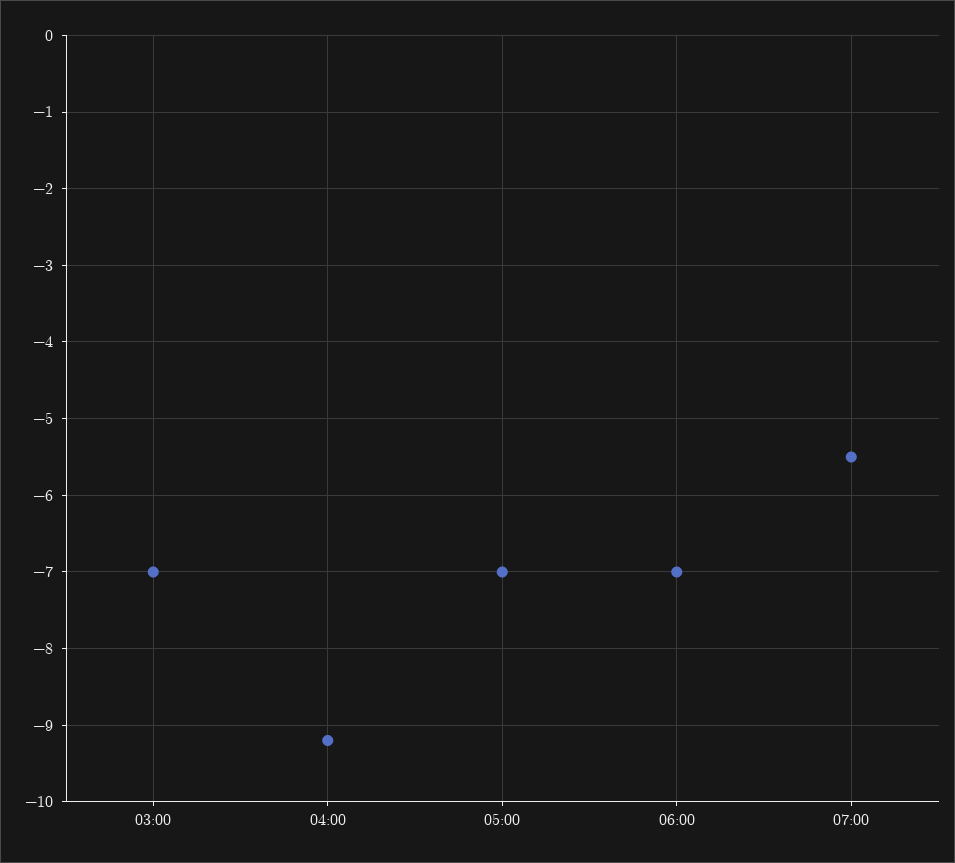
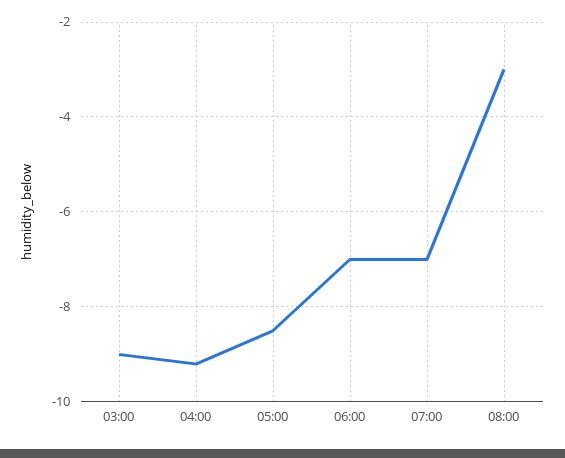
03:00: -7 -> -9
05:00: -7 -> -8.5
07:00: -5.5 -> -7
08:00: none -> -3

